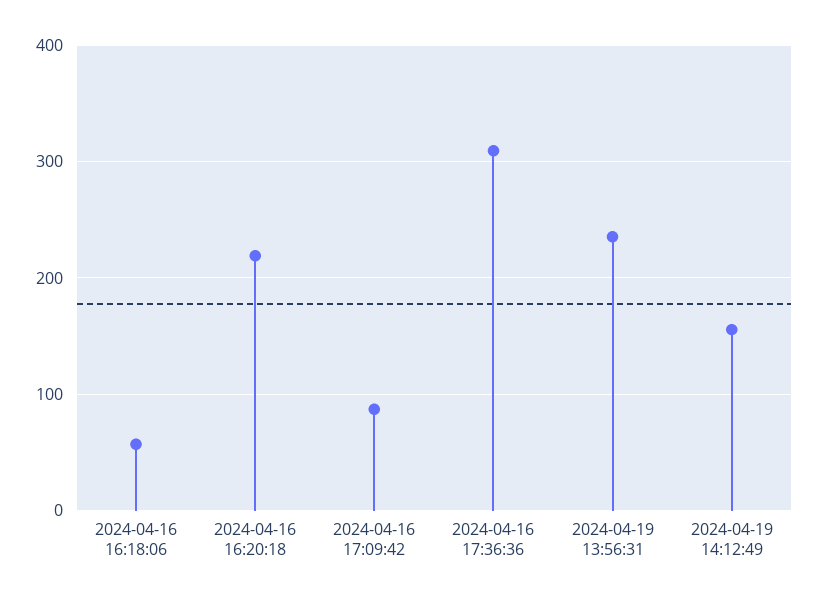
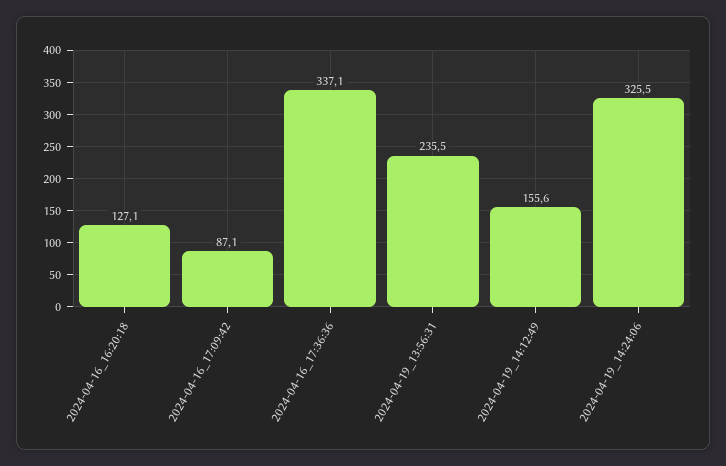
2024-04-16 16:18:06: 60 -> none
2024-04-16 16:20:18: 220 -> 127.1
2024-04-16 17:36:36: 310 -> 337.1
2024-04-19_14:24:06: none -> 325.5

